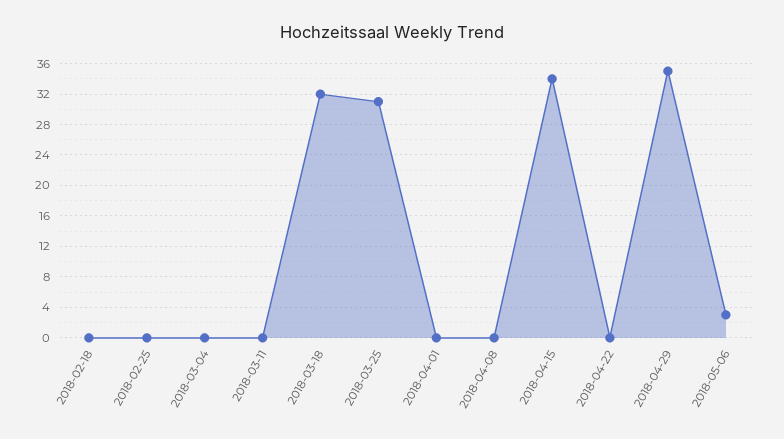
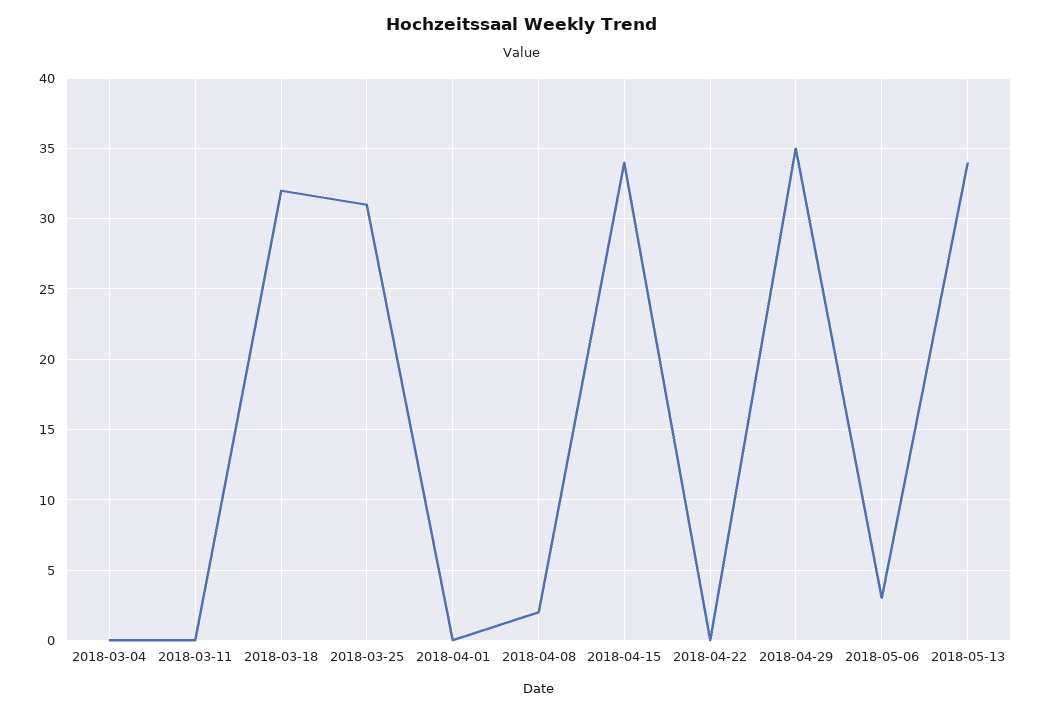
2018-02-18: 0 -> none
2018-02-25: 0 -> none
2018-04-08: 0 -> 2
2018-05-13: none -> 34

